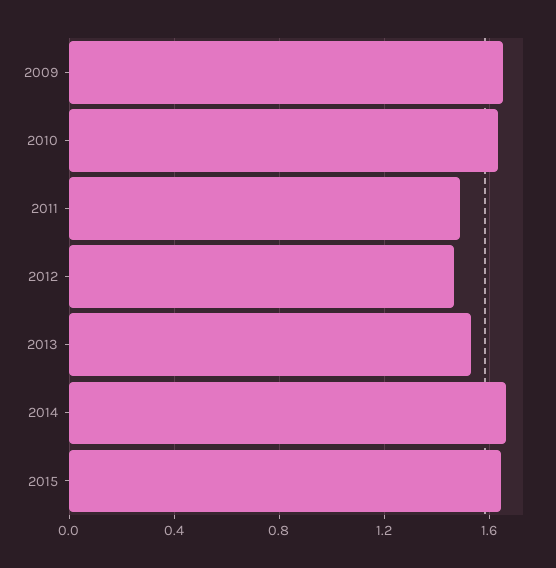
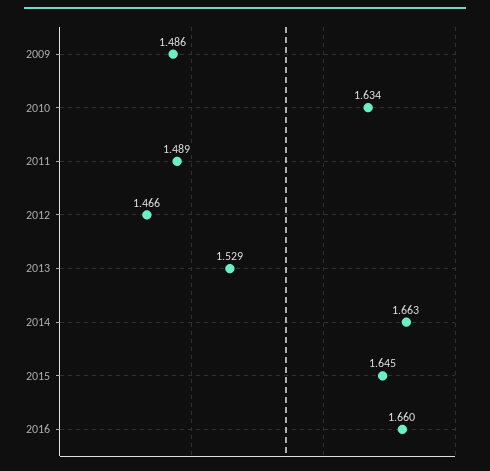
2009: 1.65 -> 1.486
2016: none -> 1.66

